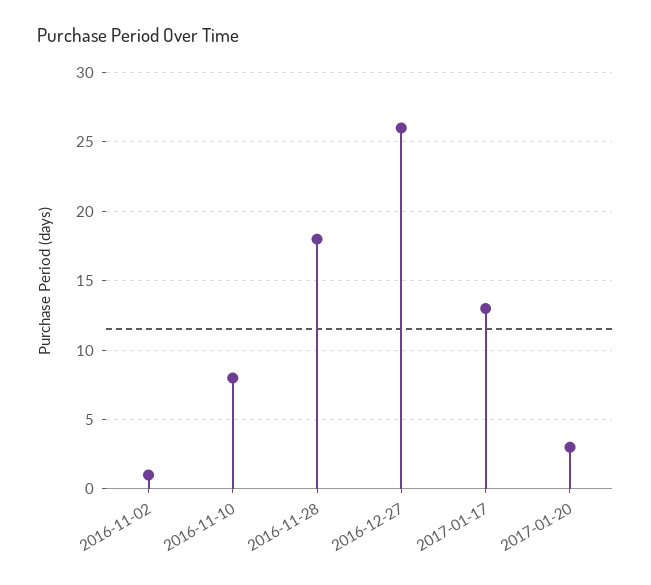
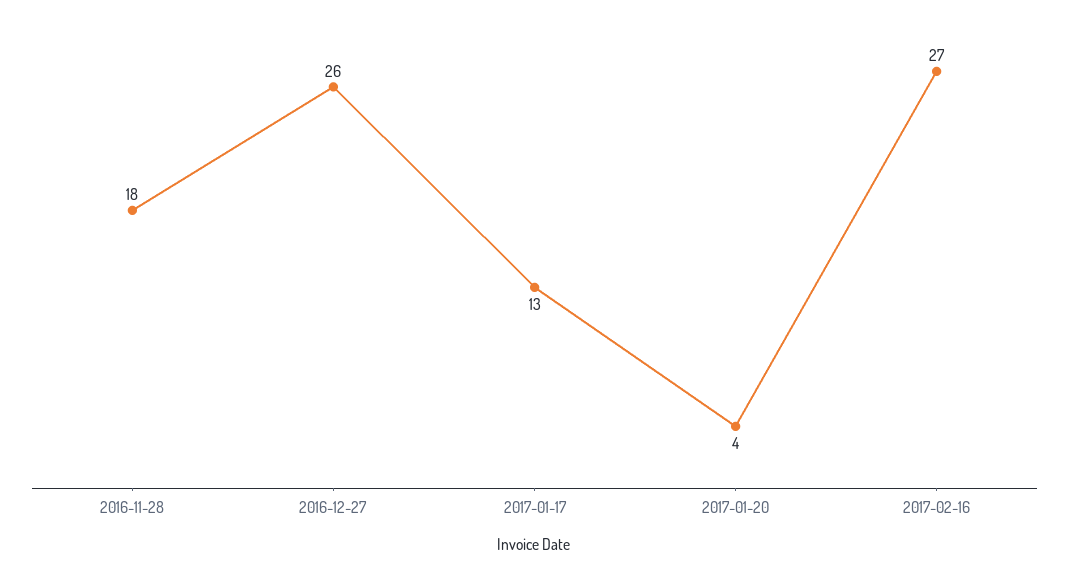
2016-11-02: 1 -> none
2016-11-10: 8 -> none
2017-01-20: 3 -> 4
2017-02-16: none -> 27

